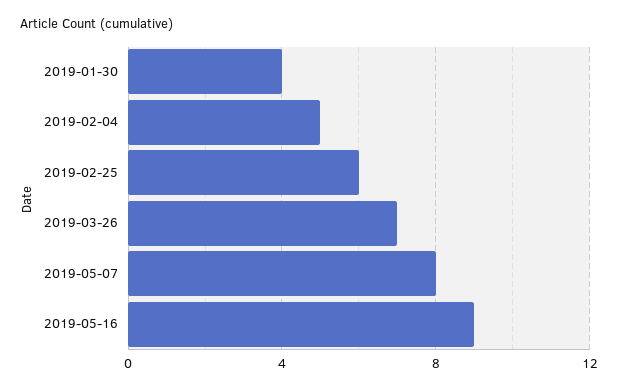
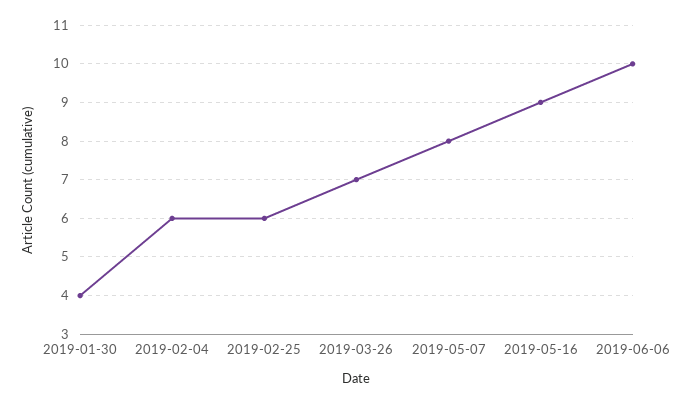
2019-02-04: 5 -> 6
2019-06-06: none -> 10

